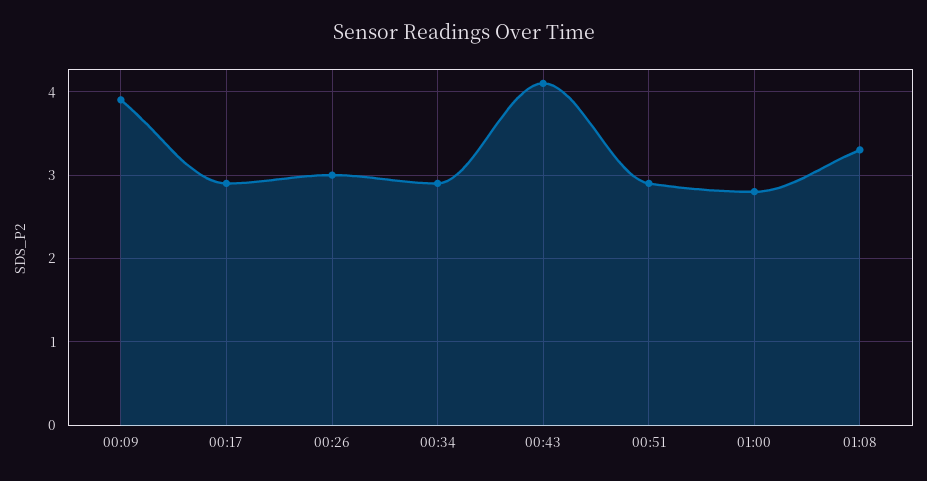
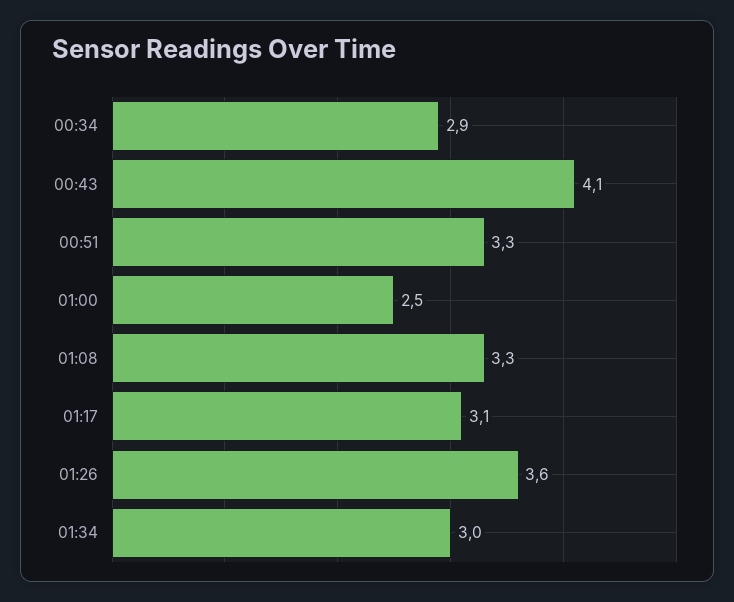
00:09: 3.9 -> none
00:17: 2.9 -> none
00:26: 3 -> none
00:51: 2.9 -> 3.3
01:00: 2.8 -> 2.5
01:17: none -> 3.1
01:26: none -> 3.6
01:34: none -> 3

